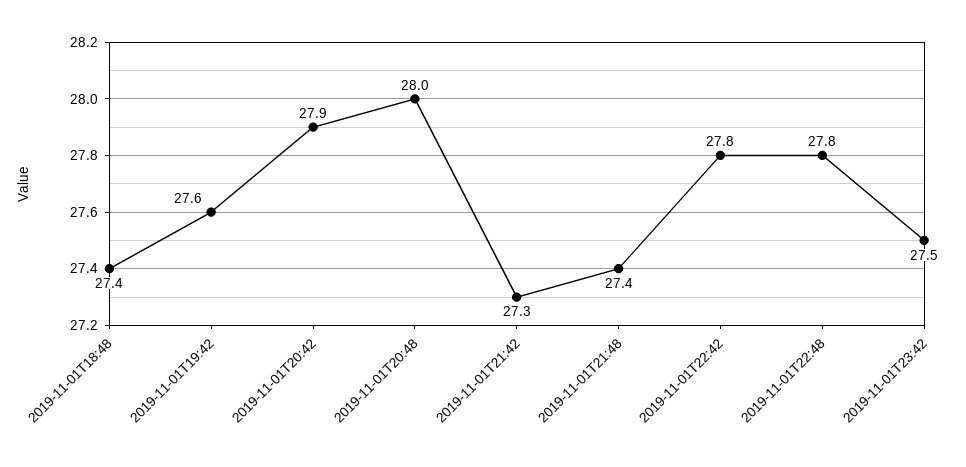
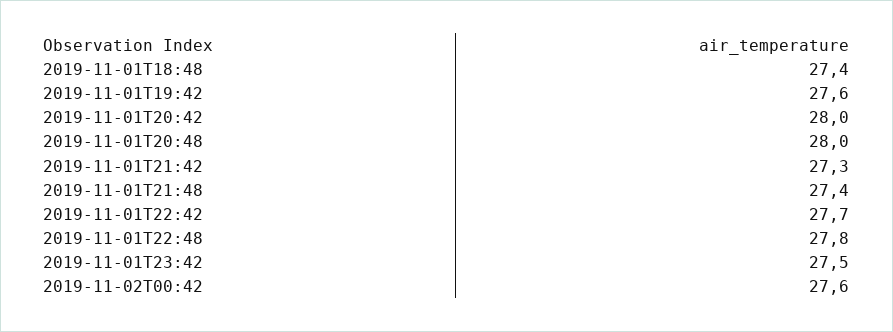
2019-11-01T20:42: 27.9 -> 28
2019-11-01T22:42: 27.8 -> 27.7
2019-11-02T00:42: none -> 27.6

